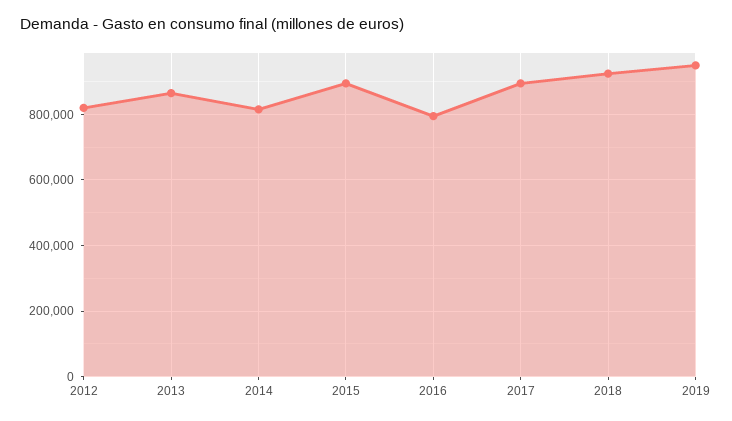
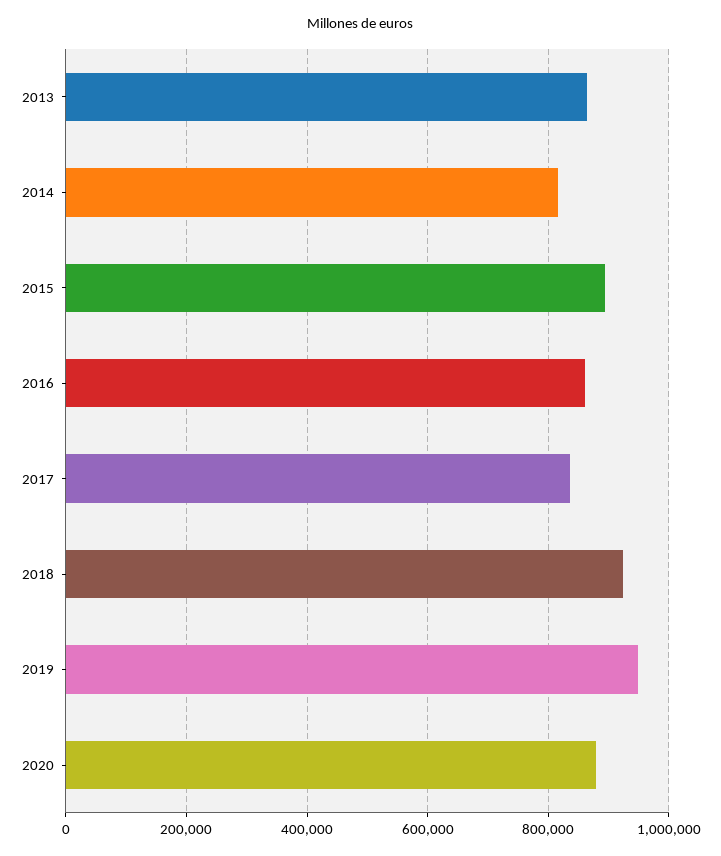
2012: 820000 -> none
2016: 800000 -> 860000
2017: 900000 -> 840000
2020: none -> 880000

